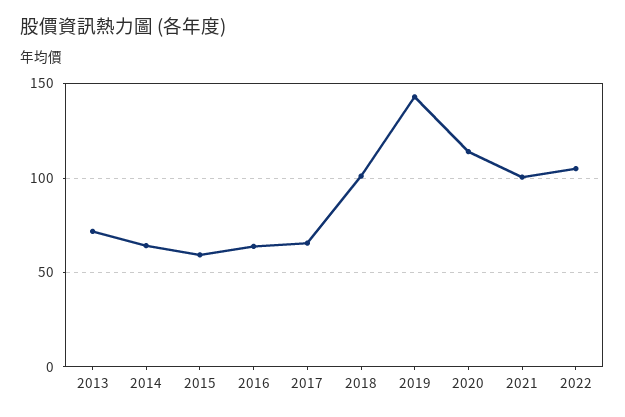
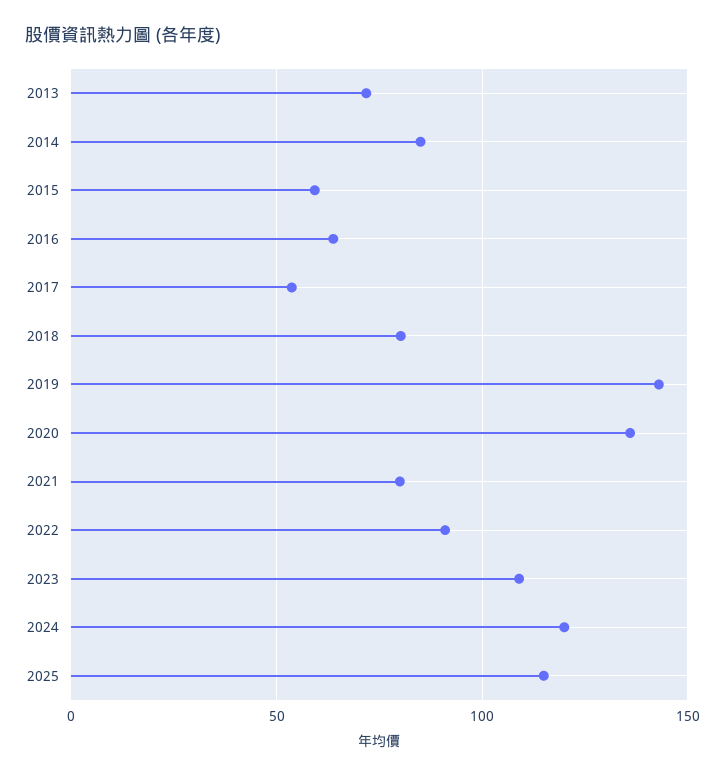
2014: 65 -> 85
2017: 65 -> 55
2018: 100 -> 80
2020: 115 -> 135
2021: 100 -> 80
2022: 105 -> 90
2023: none -> 110
2024: none -> 120
2025: none -> 115

